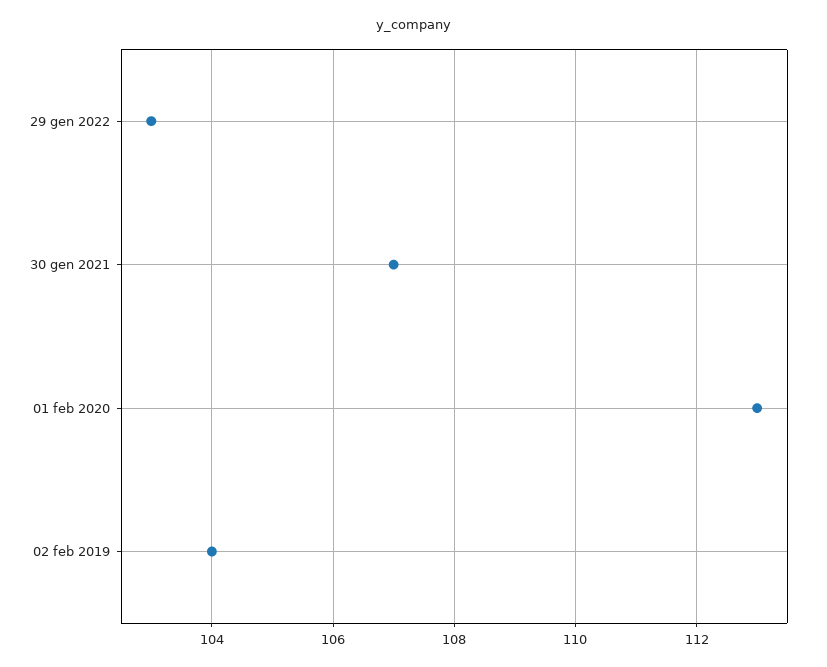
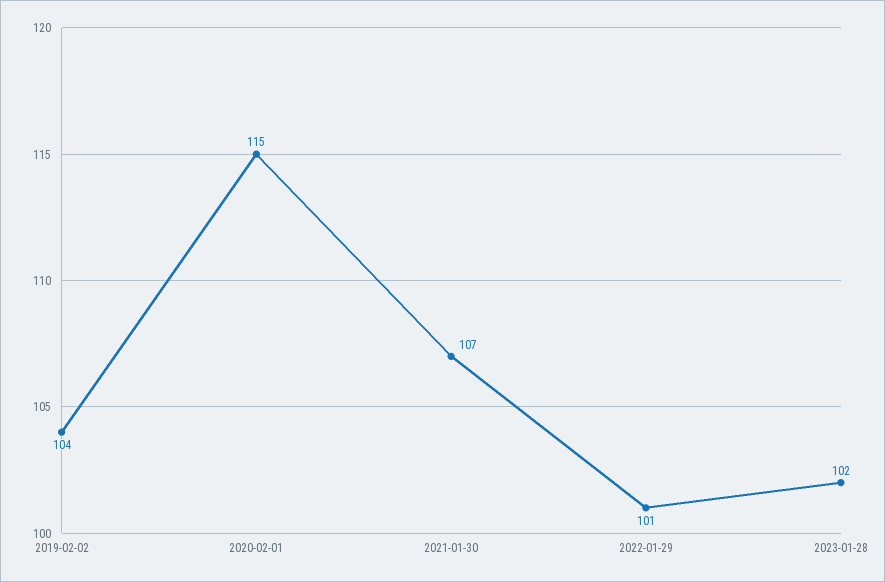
29 gen 2022: 103 -> 101
01 feb 2020: 113 -> 115
2023-01-28: none -> 102

